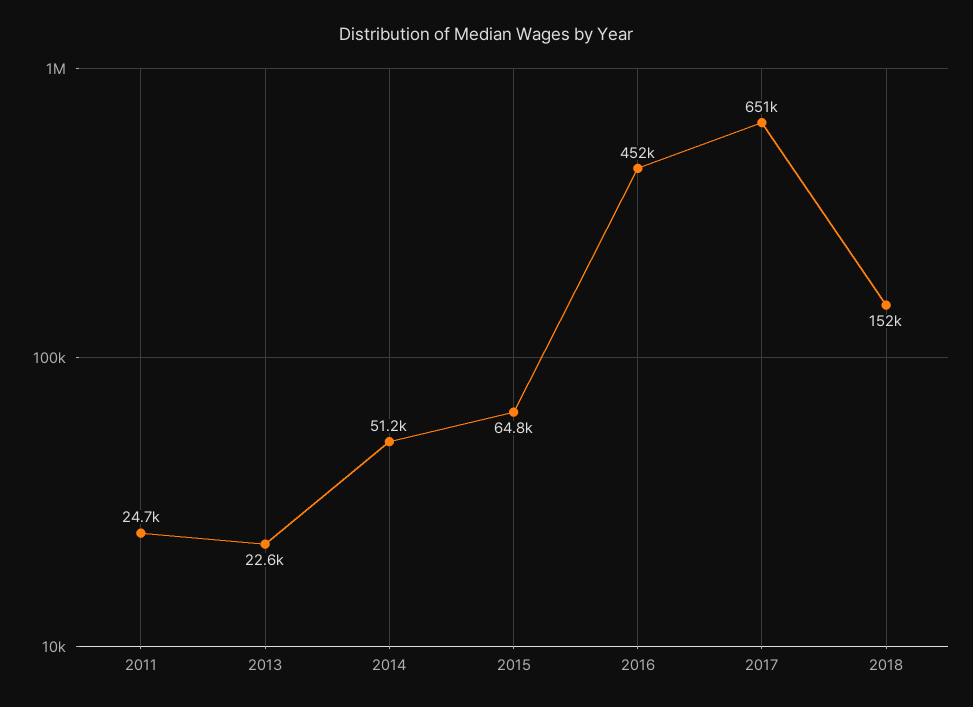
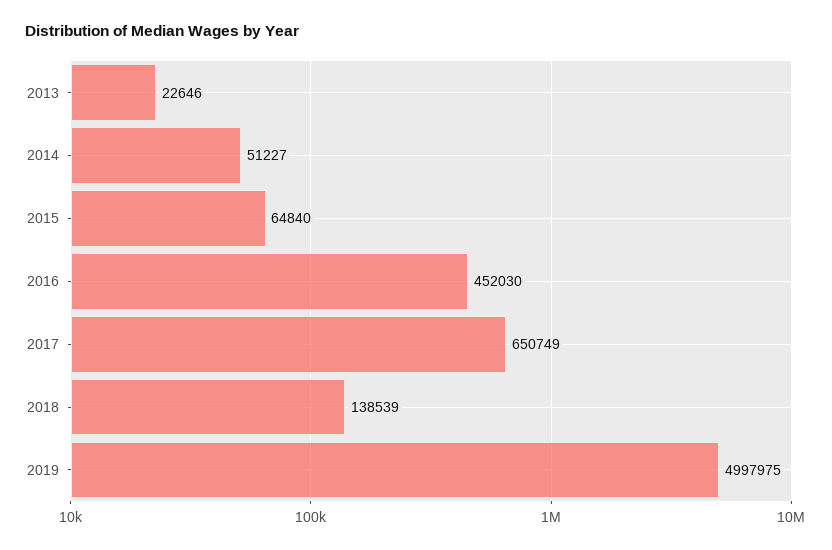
2011: 24700 -> none
2018: 152000 -> 138539
2019: none -> 4997975

